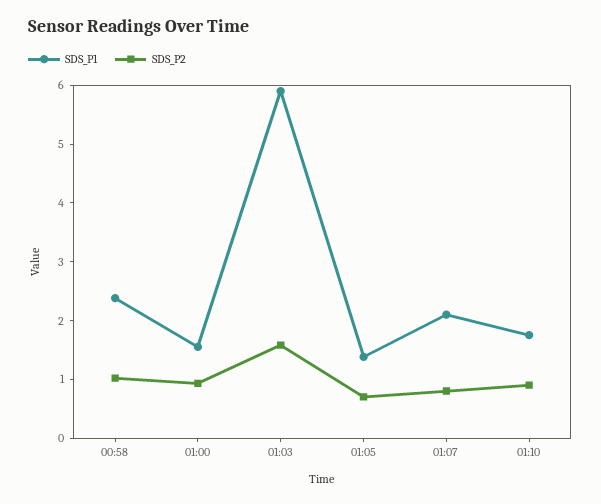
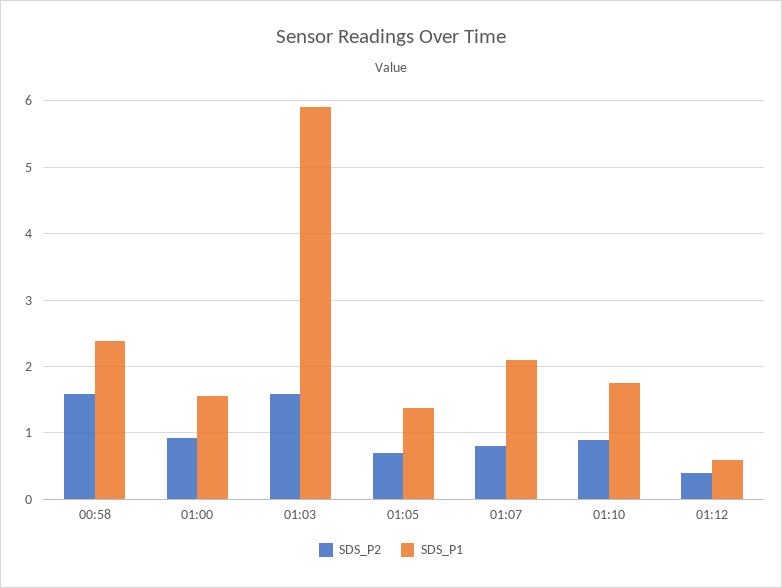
SDS_P2, 00:58: 1 -> 1.6
SDS_P2, 01:12: none -> 0.4
SDS_P1, 01:12: none -> 0.6

